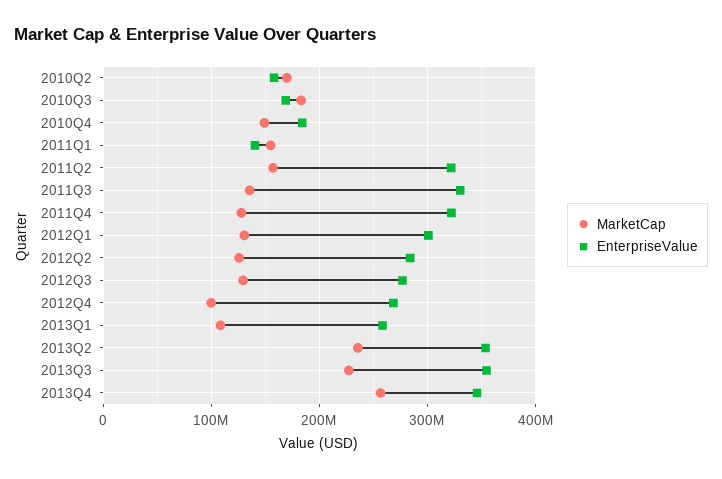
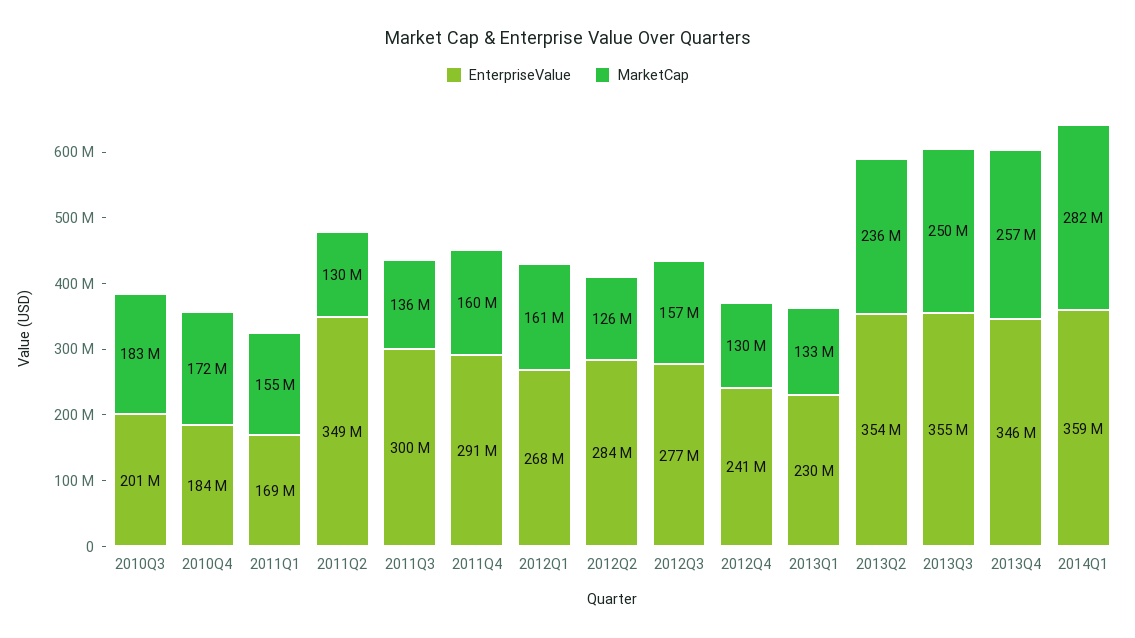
MarketCap, 2010Q2: 170000000 -> none
EnterpriseValue, 2010Q2: 160000000 -> none
EnterpriseValue, 2010Q3: 170000000 -> 201000000
MarketCap, 2010Q4: 150000000 -> 172000000
EnterpriseValue, 2011Q1: 140000000 -> 169000000
MarketCap, 2011Q2: 160000000 -> 130000000
EnterpriseValue, 2011Q2: 320000000 -> 349000000
EnterpriseValue, 2011Q3: 330000000 -> 300000000
MarketCap, 2011Q4: 130000000 -> 160000000
EnterpriseValue, 2011Q4: 320000000 -> 291000000
MarketCap, 2012Q1: 130000000 -> 161000000
EnterpriseValue, 2012Q1: 300000000 -> 268000000
MarketCap, 2012Q3: 130000000 -> 157000000
MarketCap, 2012Q4: 100000000 -> 130000000
EnterpriseValue, 2012Q4: 270000000 -> 241000000
MarketCap, 2013Q1: 110000000 -> 133000000
EnterpriseValue, 2013Q1: 260000000 -> 230000000
MarketCap, 2013Q3: 230000000 -> 250000000
EnterpriseValue, 2014Q1: none -> 359000000
MarketCap, 2014Q1: none -> 282000000

